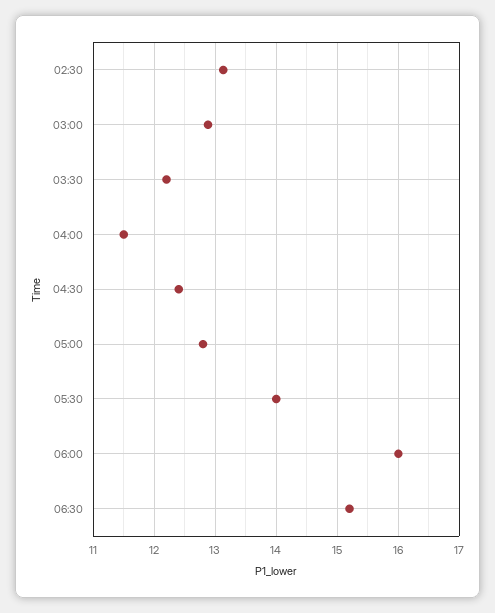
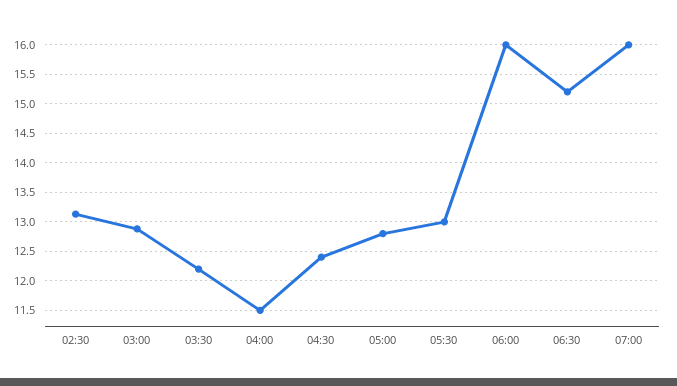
05:30: 14 -> 13
07:00: none -> 16

